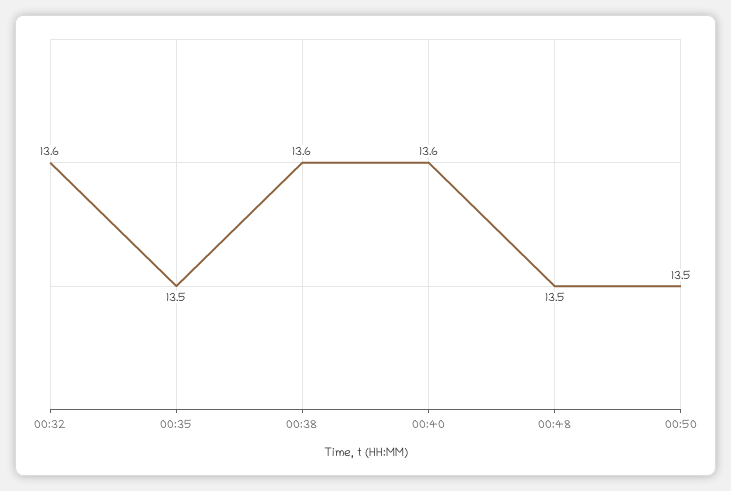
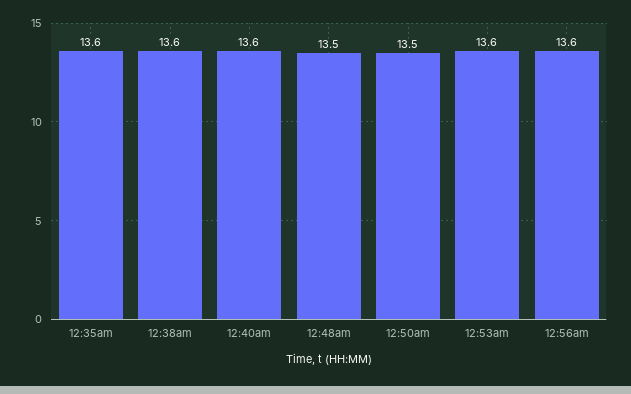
00:32: 13.6 -> none
00:35: 13.5 -> 13.6
12:53am: none -> 13.6
12:56am: none -> 13.6

